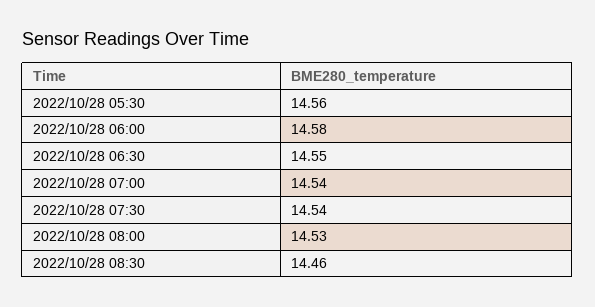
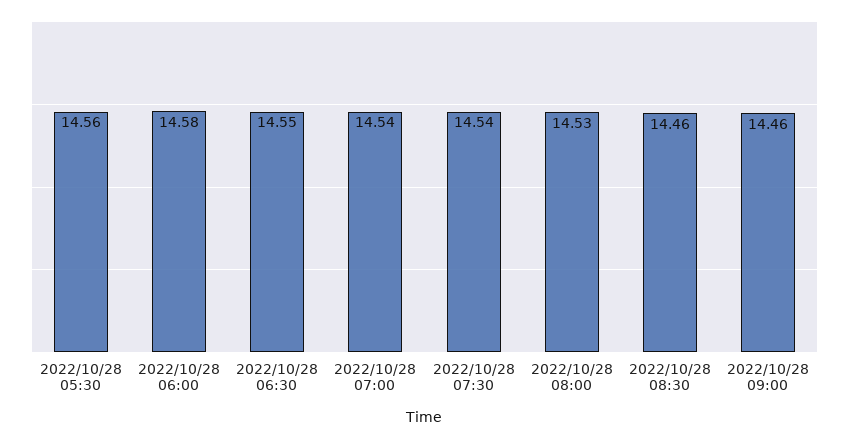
2022/10/28 09:00: none -> 14.46

